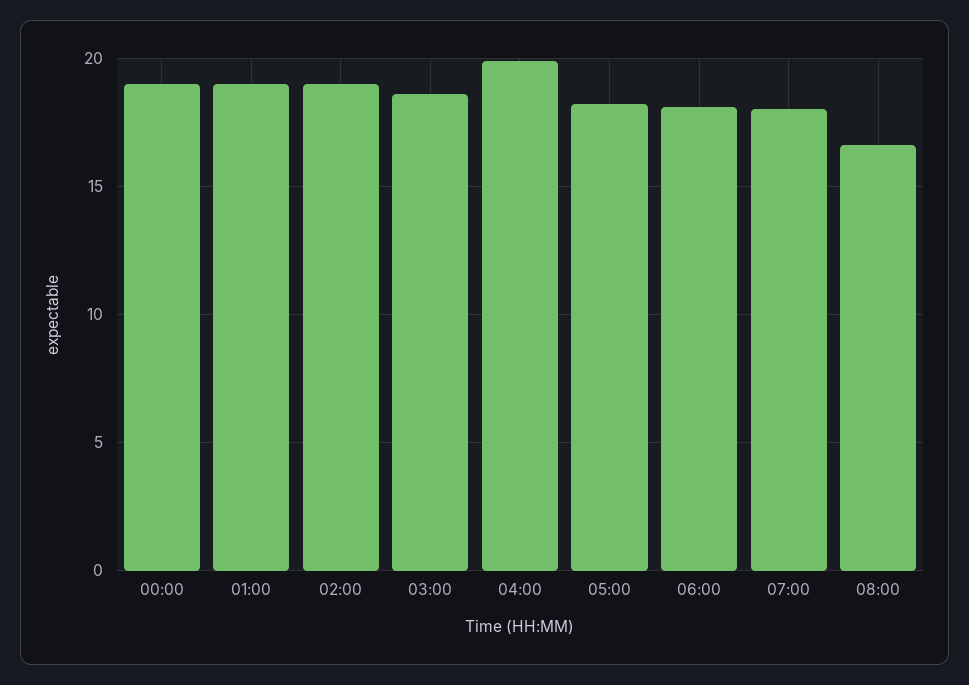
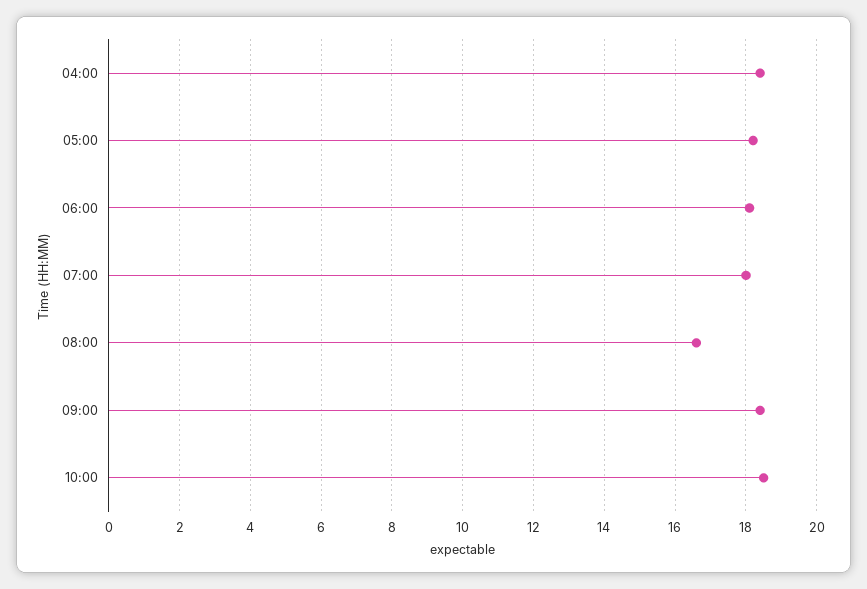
00:00: 19 -> none
01:00: 19 -> none
02:00: 19 -> none
03:00: 18.5 -> none
04:00: 20 -> 18.5
09:00: none -> 18.5
10:00: none -> 18.5

